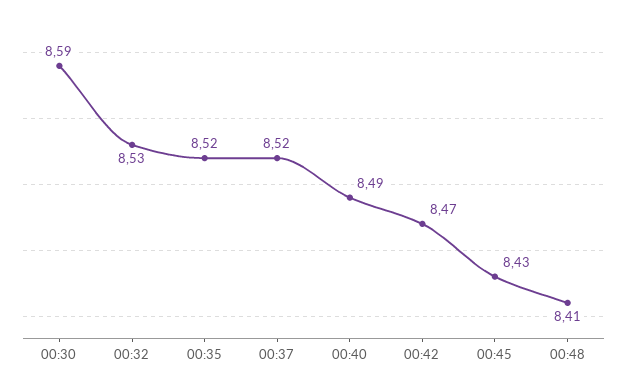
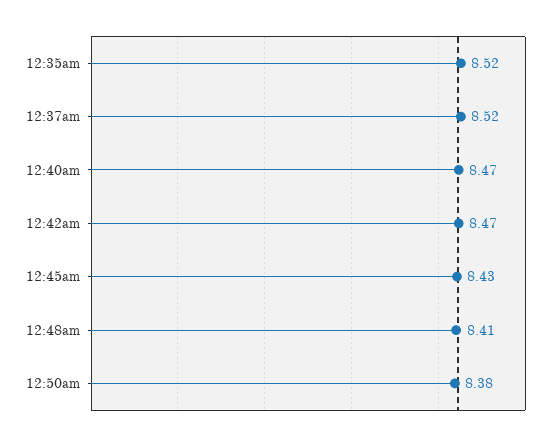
00:30: 8.59 -> none
00:32: 8.53 -> none
00:40: 8.49 -> 8.47
12:50am: none -> 8.38

